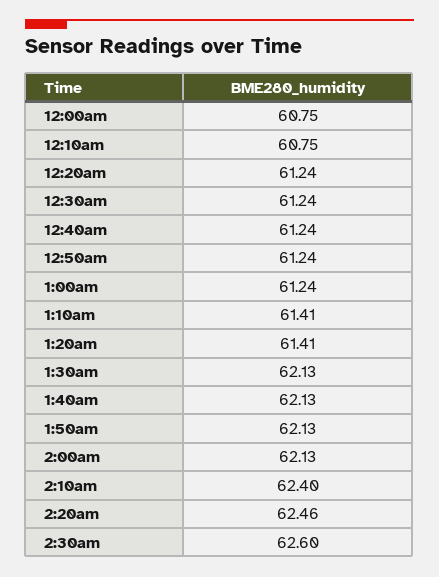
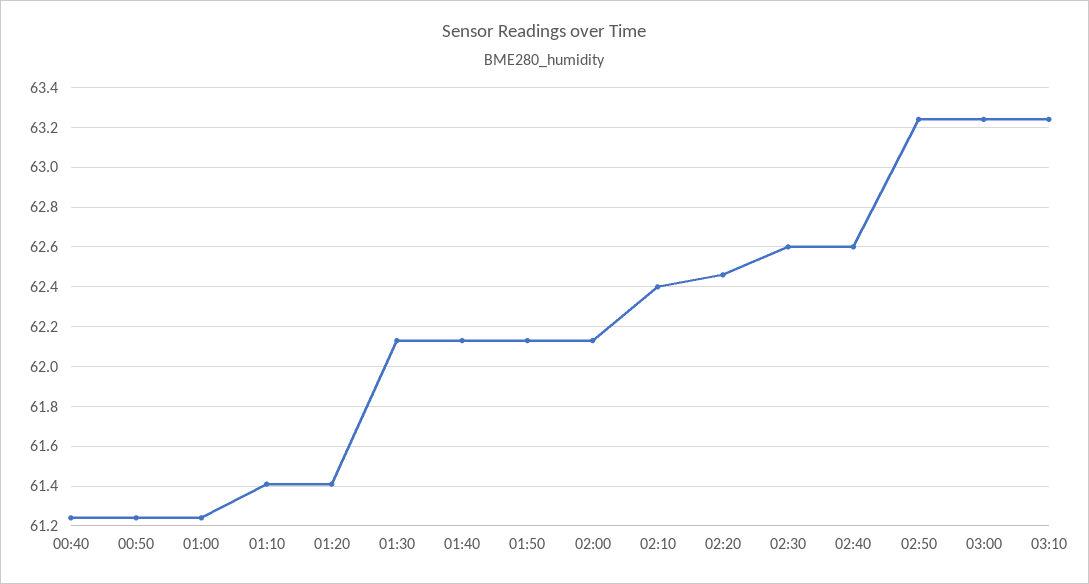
12:00am: 60.75 -> none
12:10am: 60.75 -> none
12:20am: 61.24 -> none
12:30am: 61.24 -> none
02:40: none -> 62.6
02:50: none -> 63.25
03:00: none -> 63.25
03:10: none -> 63.25

